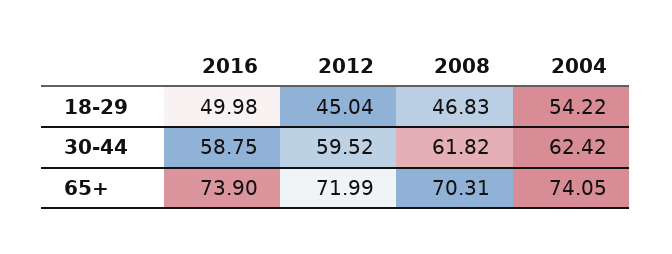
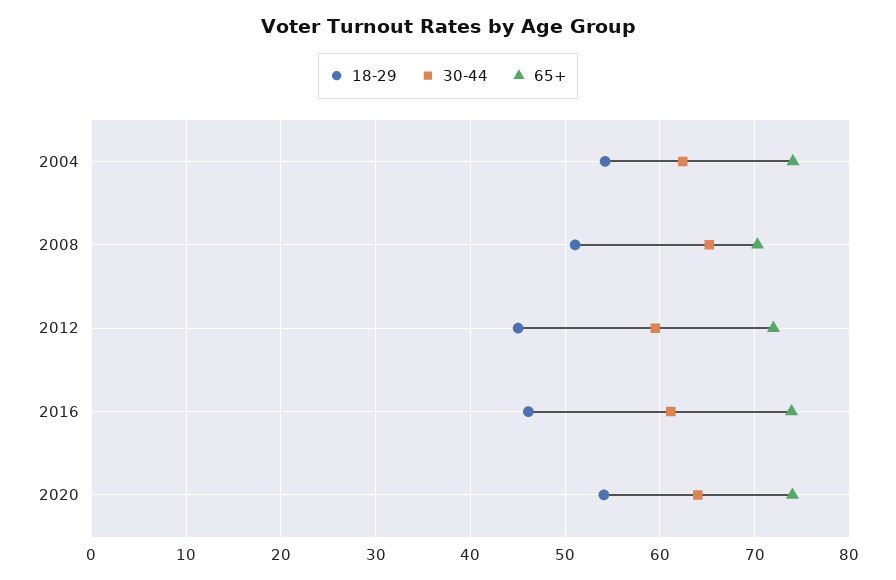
18-29, 2016: 49.98 -> 46
18-29, 2008: 46.83 -> 51
30-44, 2016: 58.75 -> 61
30-44, 2008: 61.82 -> 65
18-29, 2020: none -> 54
30-44, 2020: none -> 64
65+, 2020: none -> 74

